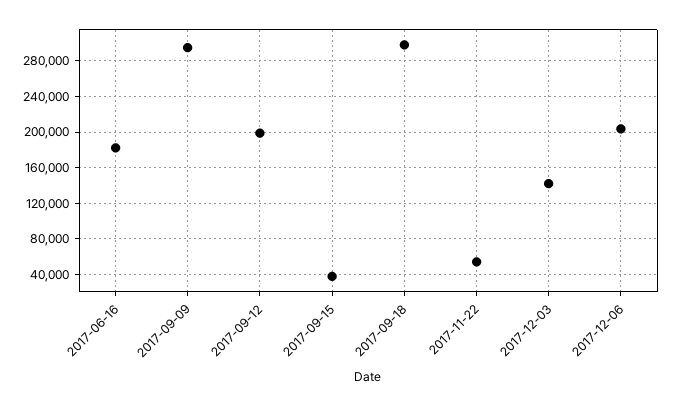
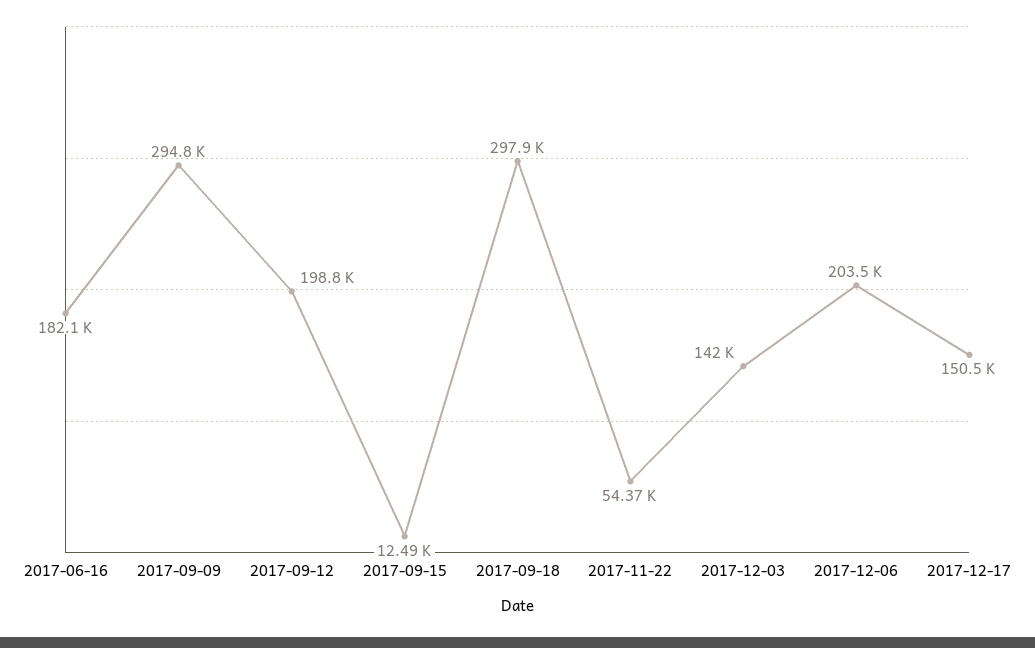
2017-09-15: 40000 -> 12490
2017-12-17: none -> 150500

